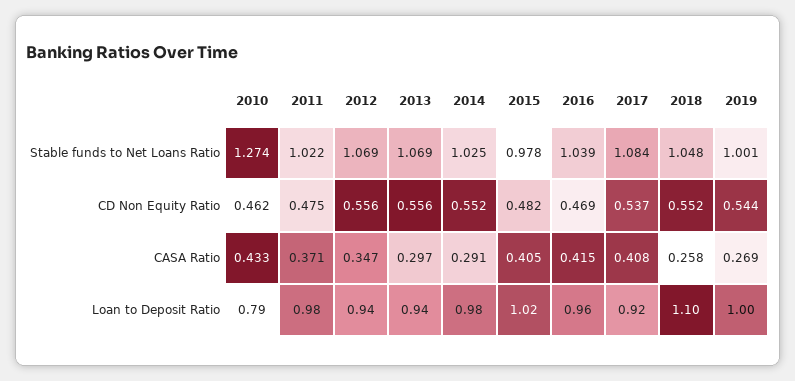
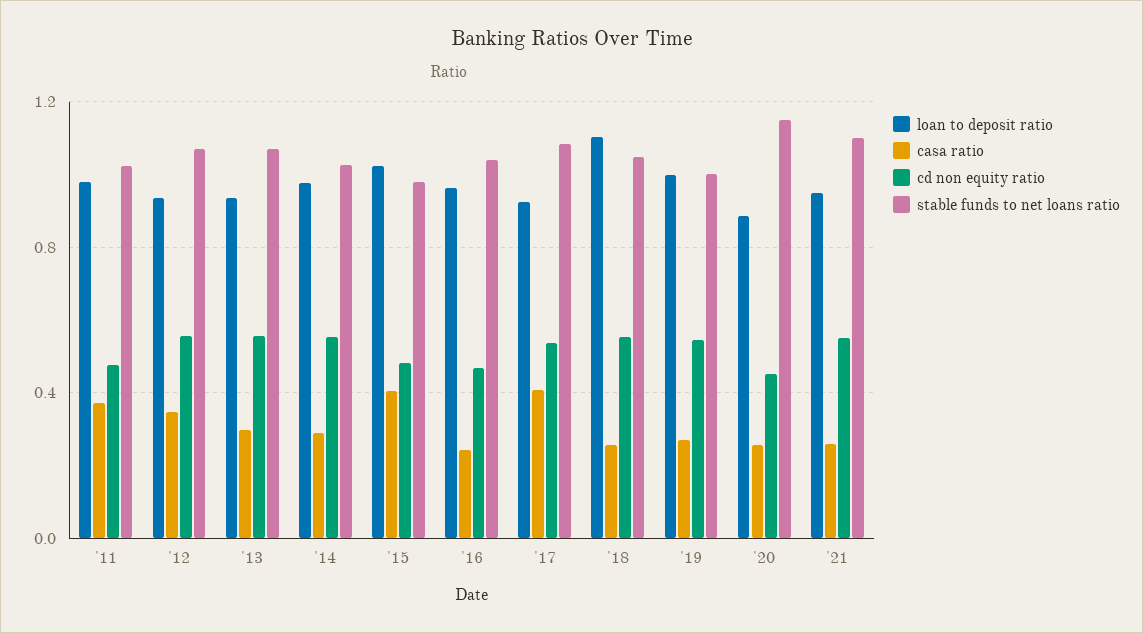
Stable funds to Net Loans Ratio, 2010: 1.274 -> none
CD Non Equity Ratio, 2010: 0.462 -> none
CASA Ratio, 2010: 0.433 -> none
CASA Ratio, 2016: 0.415 -> 0.25
Loan to Deposit Ratio, 2010: 0.79 -> none
Loan to Deposit Ratio, '20: none -> 0.9
CASA Ratio, '20: none -> 0.25
CD Non Equity Ratio, '20: none -> 0.45
Stable funds to Net Loans Ratio, '20: none -> 1.15
Loan to Deposit Ratio, '21: none -> 0.95
CASA Ratio, '21: none -> 0.25
CD Non Equity Ratio, '21: none -> 0.55
Stable funds to Net Loans Ratio, '21: none -> 1.1

